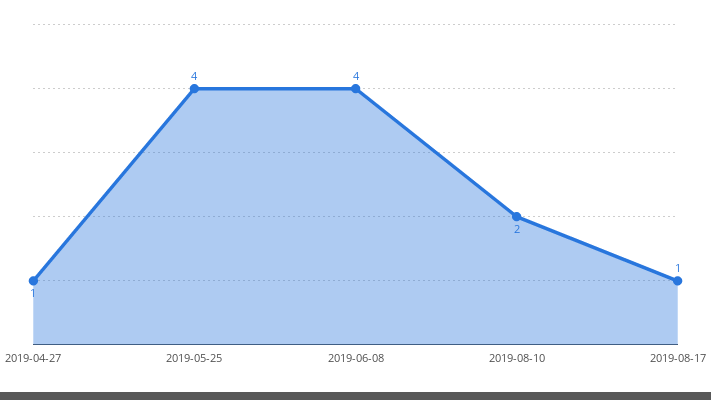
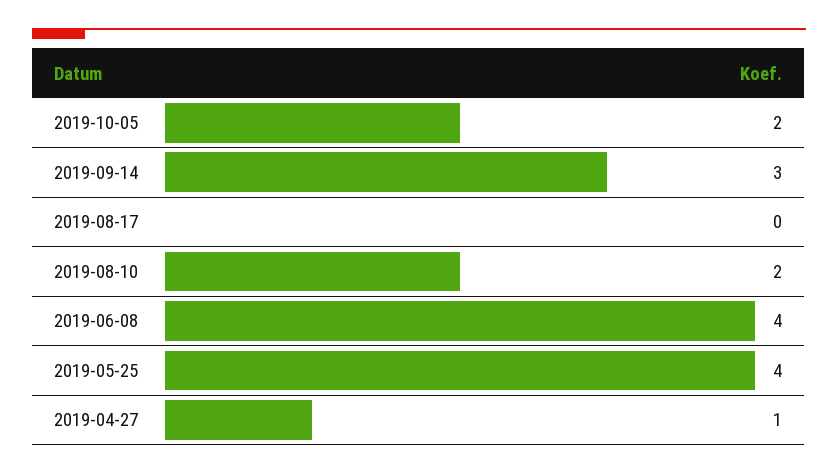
2019-08-17: 1 -> 0
2019-10-05: none -> 2
2019-09-14: none -> 3

